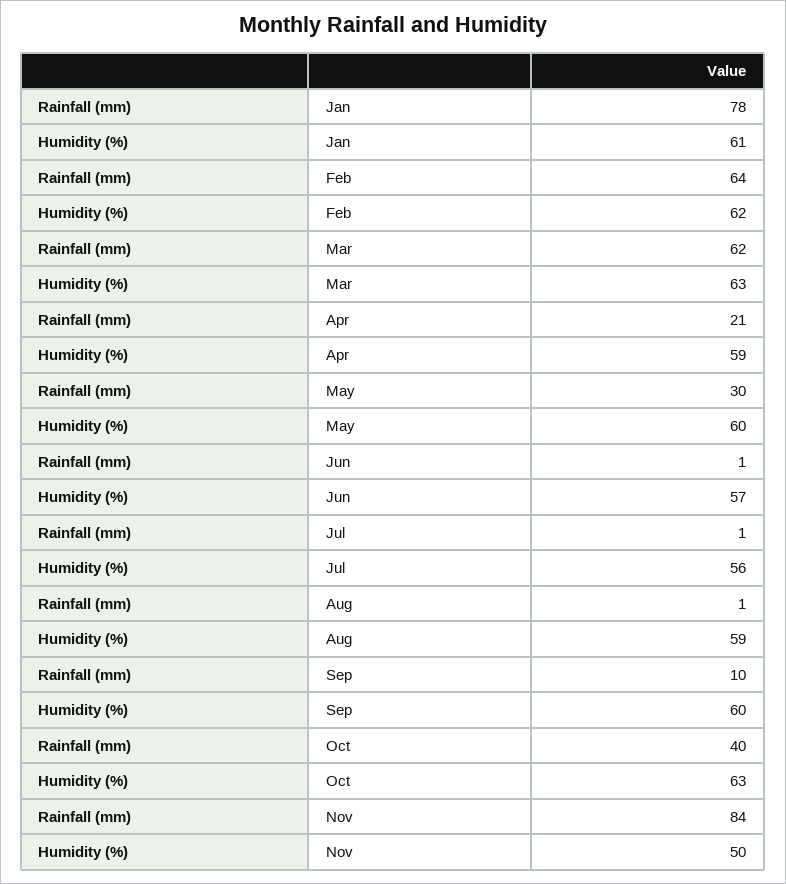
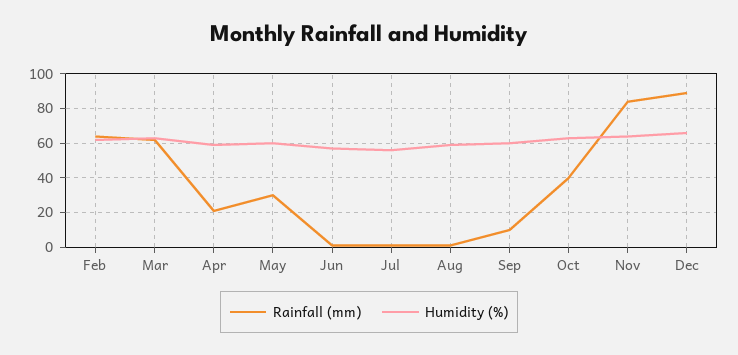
Rainfall (mm), Jan: 78 -> none
Humidity (%), Jan: 61 -> none
Humidity (%), Nov: 50 -> 65
Rainfall (mm), Dec: none -> 90
Humidity (%), Dec: none -> 65

